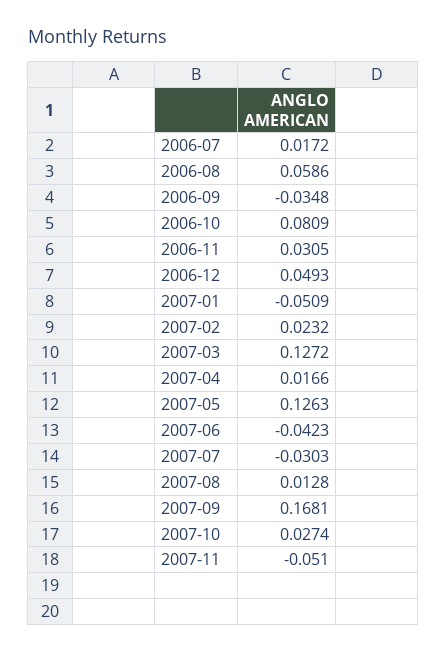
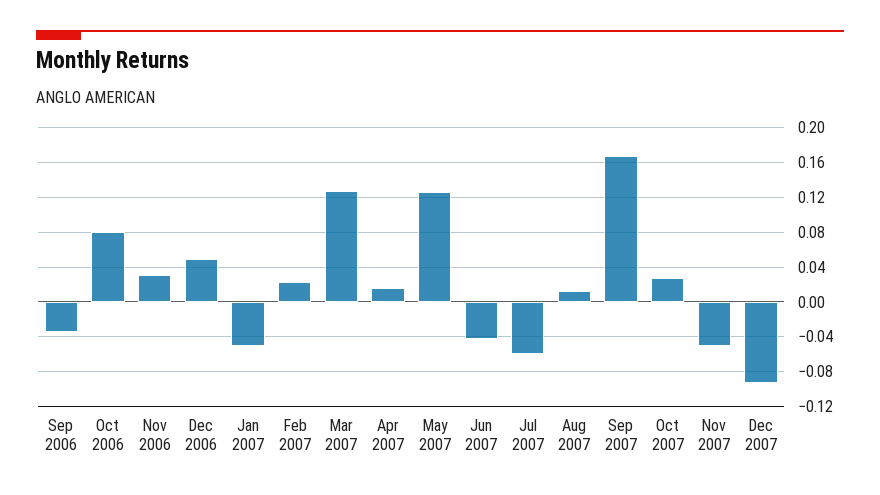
2006-07: 0.0172 -> none
2006-08: 0.0586 -> none
2007-07: -0.0303 -> -0.06
Dec 2007: none -> -0.09

